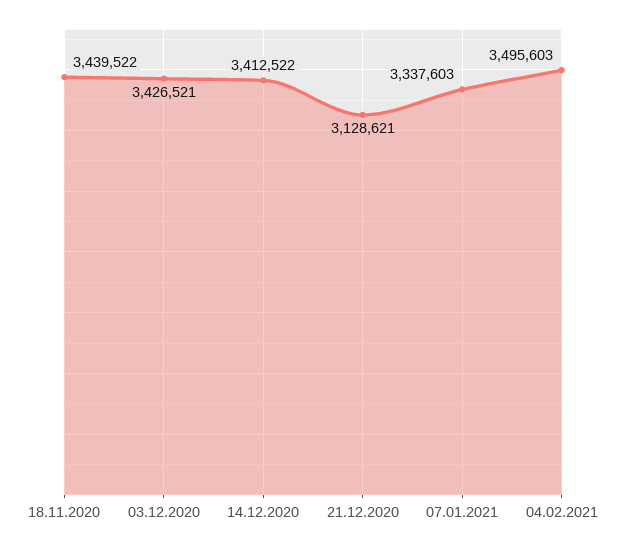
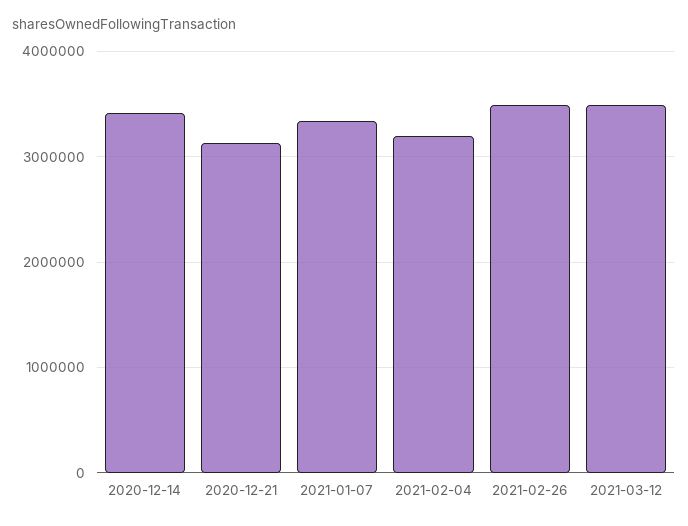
18.11.2020: 3439522 -> none
03.12.2020: 3426521 -> none
04.02.2021: 3495603 -> 3200000
2021-02-26: none -> 3500000
2021-03-12: none -> 3500000

